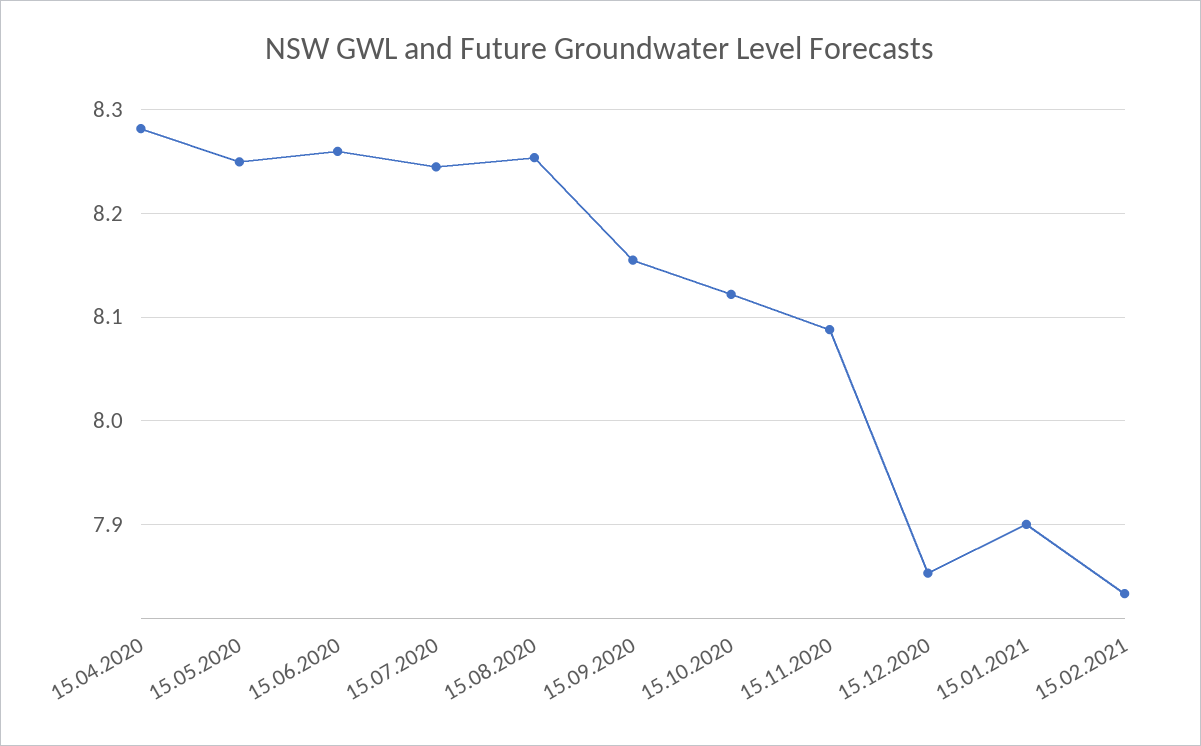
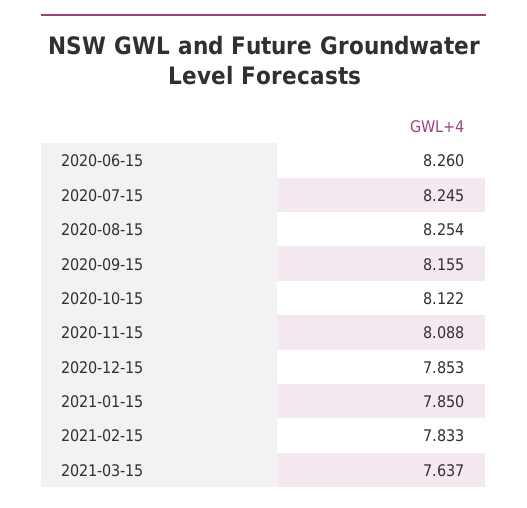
15.04.2020: 8.28 -> none
15.05.2020: 8.25 -> none
15.01.2021: 7.9 -> 7.85
2021-03-15: none -> 7.637

